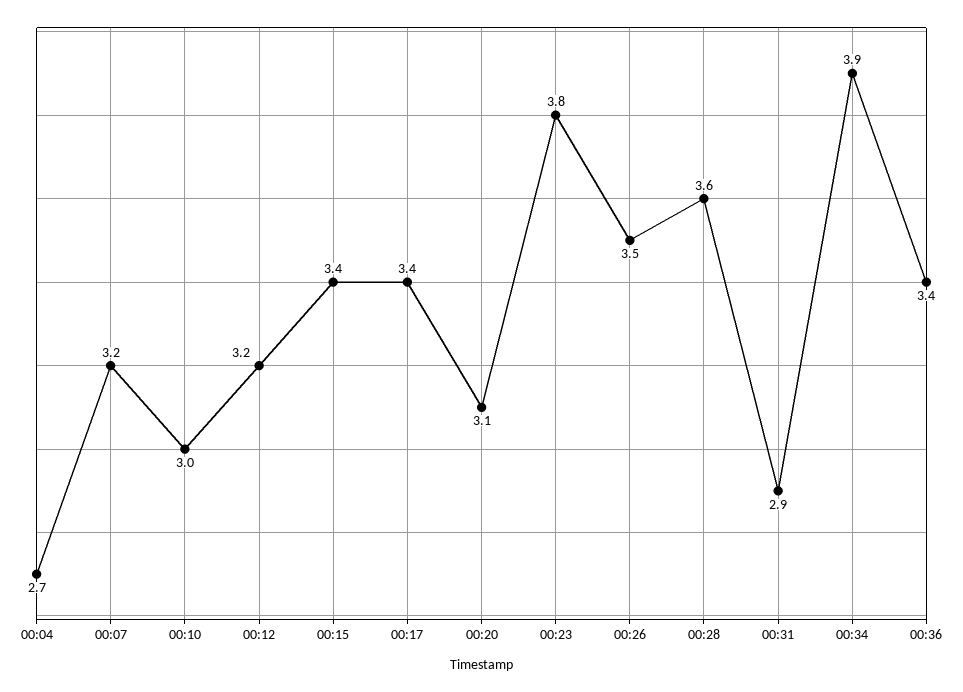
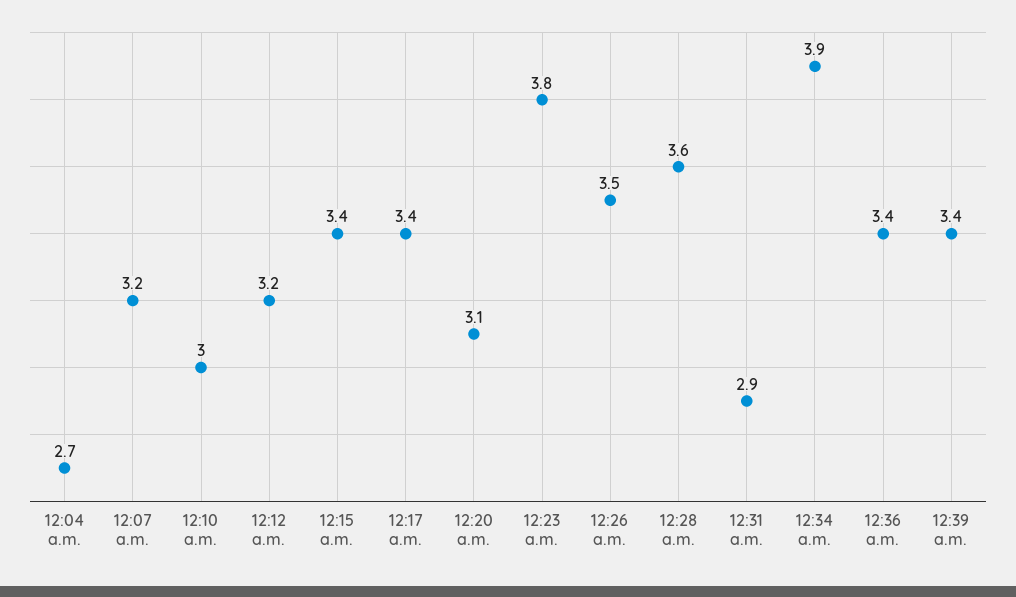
12:39 a.m.: none -> 3.4

